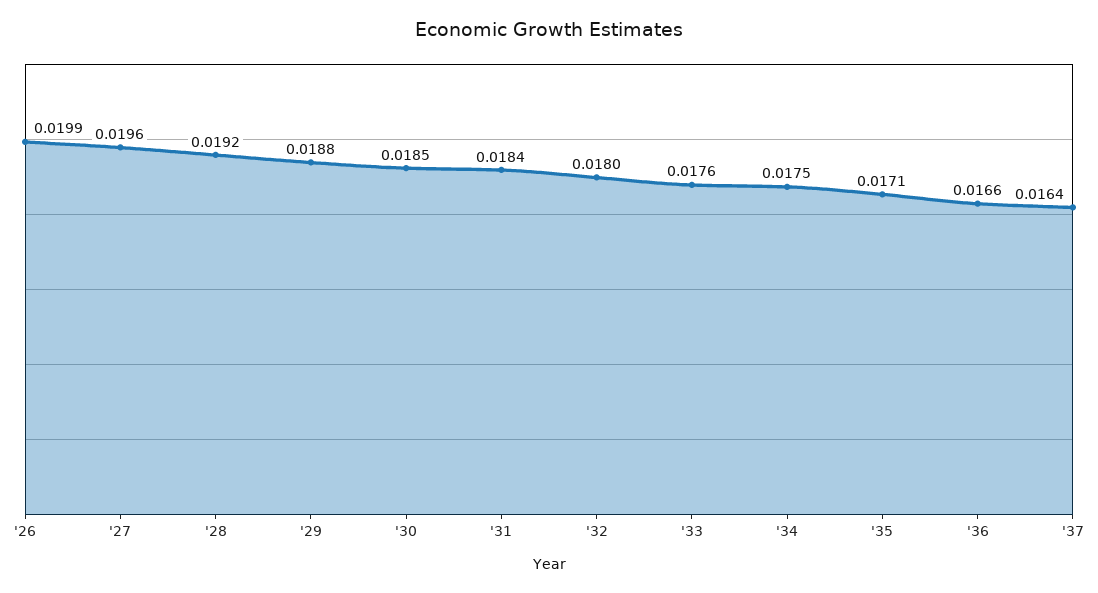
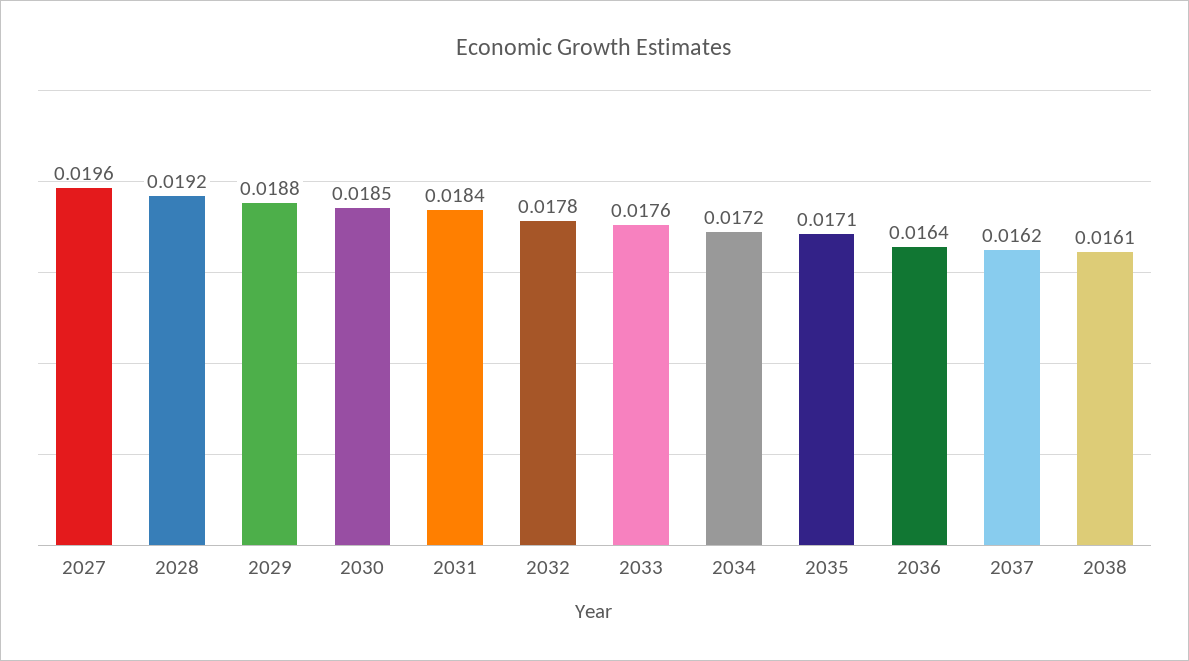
'26: 0.0199 -> none
'32: 0.018 -> 0.0178
'34: 0.0175 -> 0.0172
'36: 0.0166 -> 0.0164
'37: 0.0164 -> 0.0162
2038: none -> 0.0161

